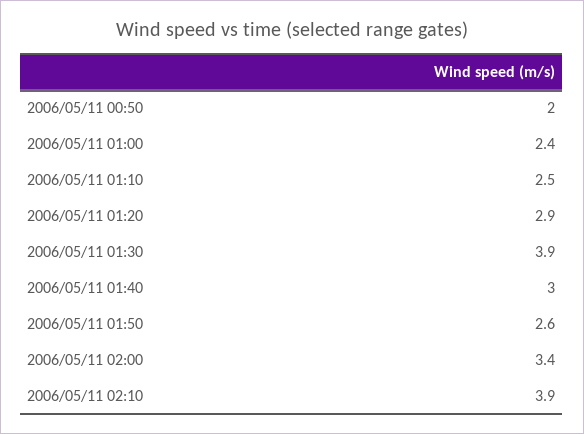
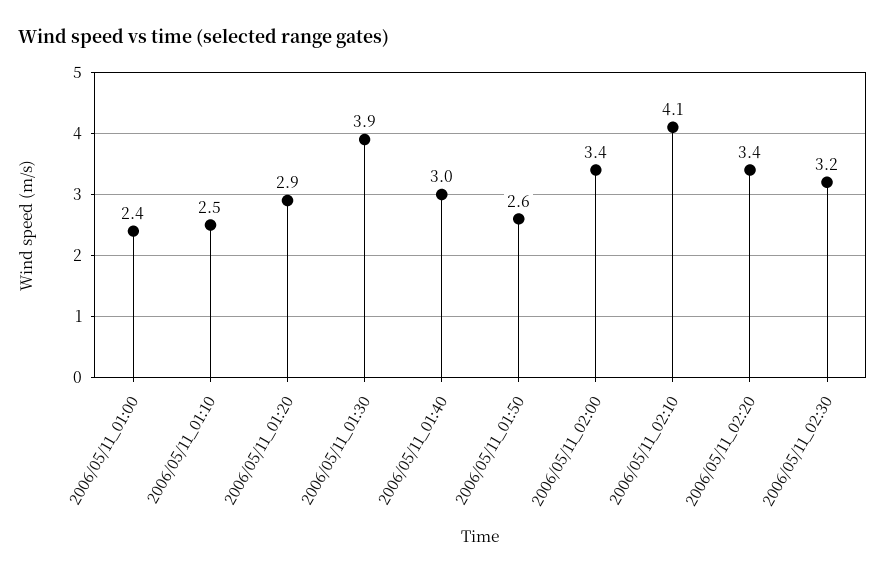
2006/05/11 00:50: 2 -> none
2006/05/11 02:10: 3.9 -> 4.1
2006/05/11_02:20: none -> 3.4
2006/05/11_02:30: none -> 3.2

